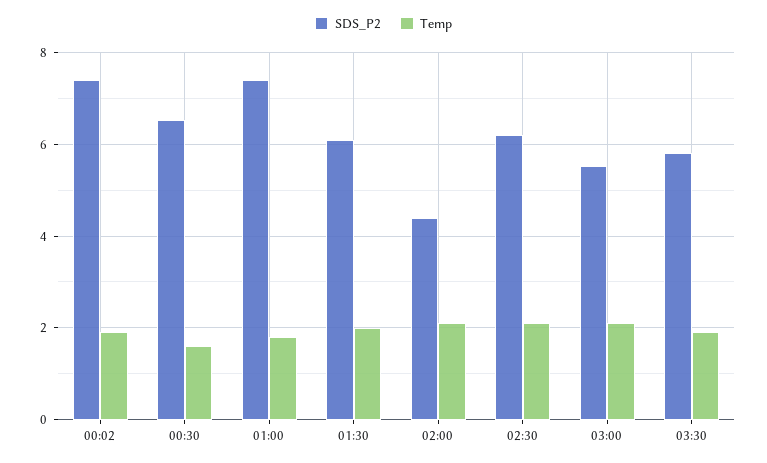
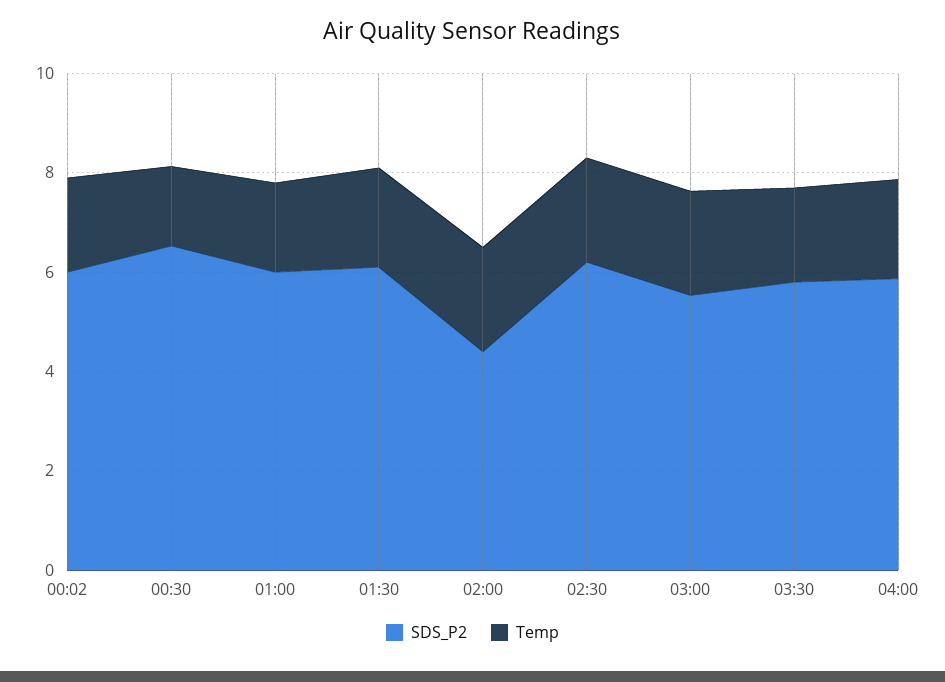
SDS_P2, 00:02: 7.4 -> 6
SDS_P2, 01:00: 7.4 -> 6
SDS_P2, 04:00: none -> 6
Temp, 04:00: none -> 2

